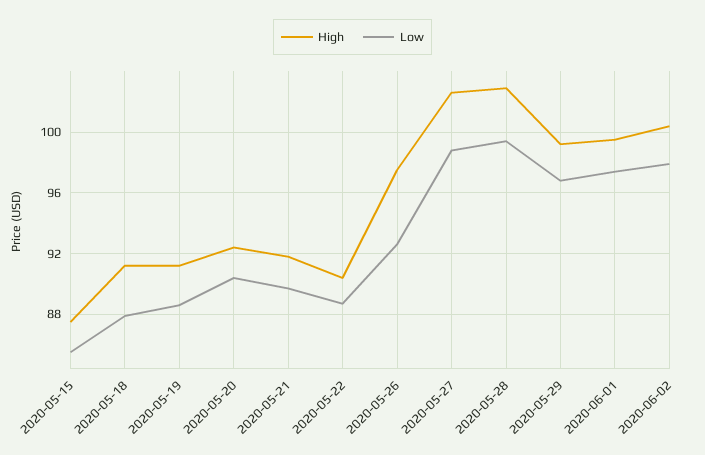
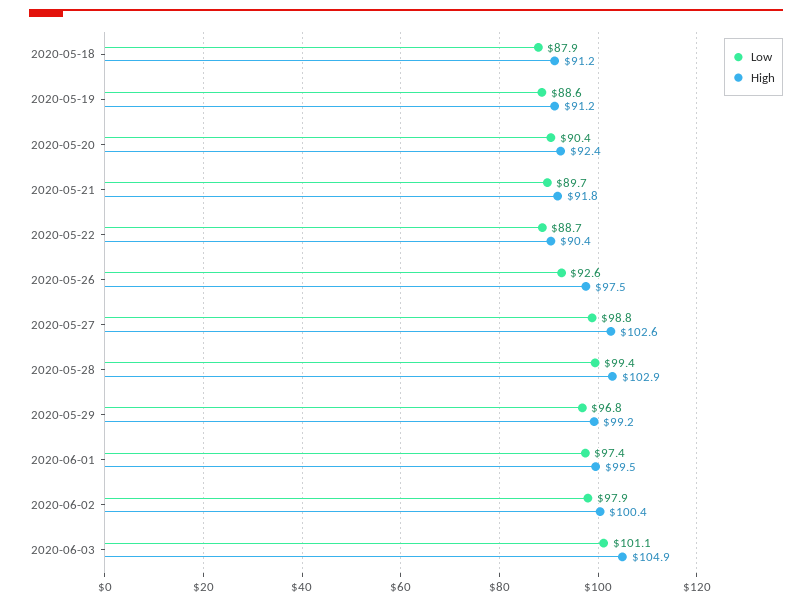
High, 2020-05-15: 87.5 -> none
Low, 2020-05-15: 85.5 -> none
Low, 2020-06-03: none -> 101.1
High, 2020-06-03: none -> 104.9

